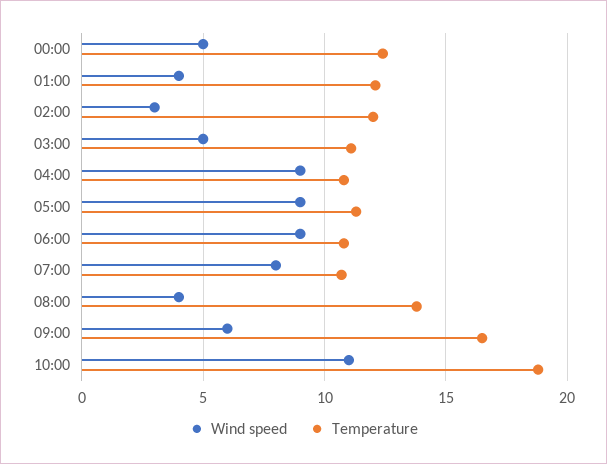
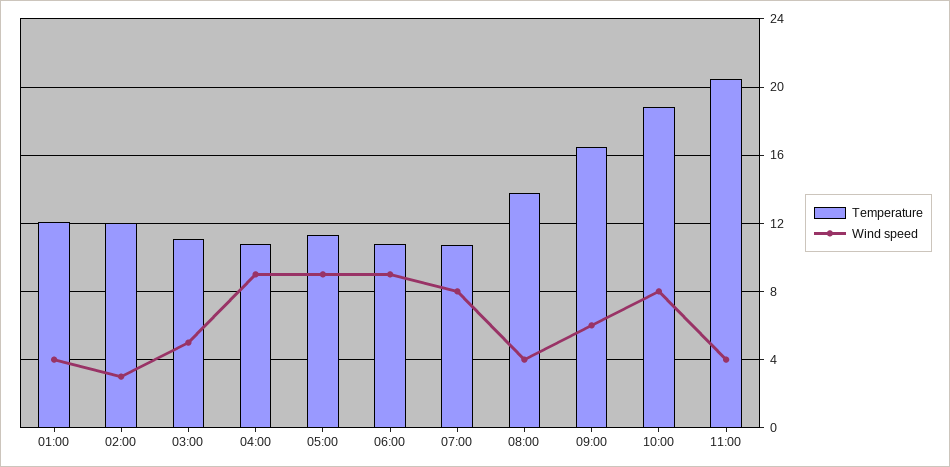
Wind speed, 00:00: 5 -> none
Temperature, 00:00: 12.5 -> none
Wind speed, 10:00: 11 -> 8
Temperature, 11:00: none -> 20.5
Wind speed, 11:00: none -> 4

